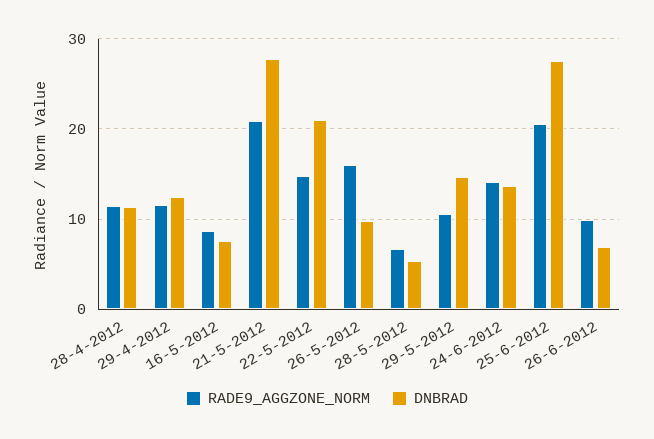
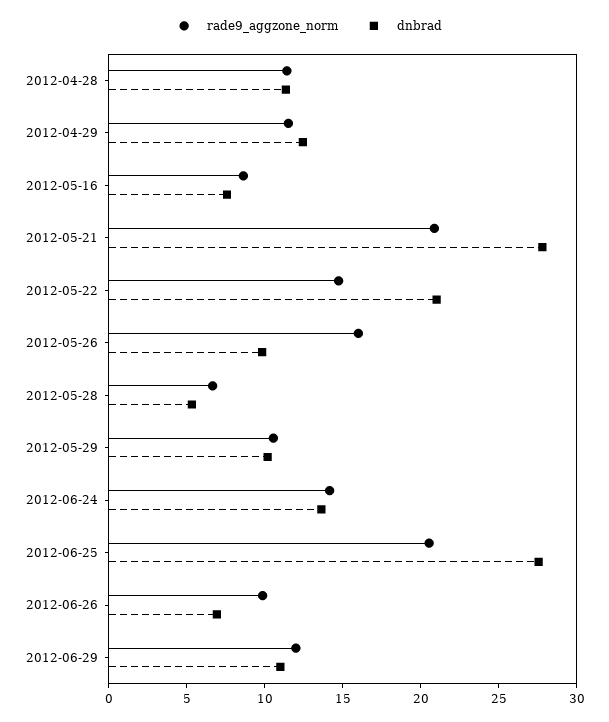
DNBRAD, 29-5-2012: 15 -> 10
RADE9_AGGZONE_NORM, 2012-06-29: none -> 12
DNBRAD, 2012-06-29: none -> 11

